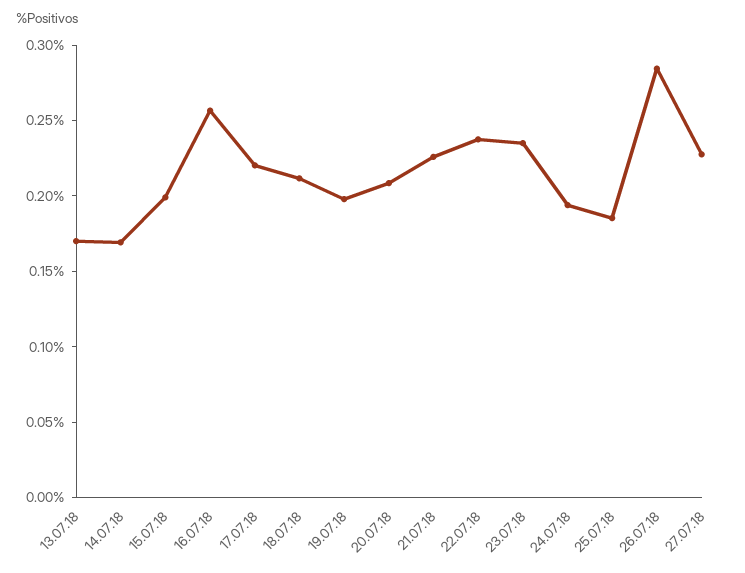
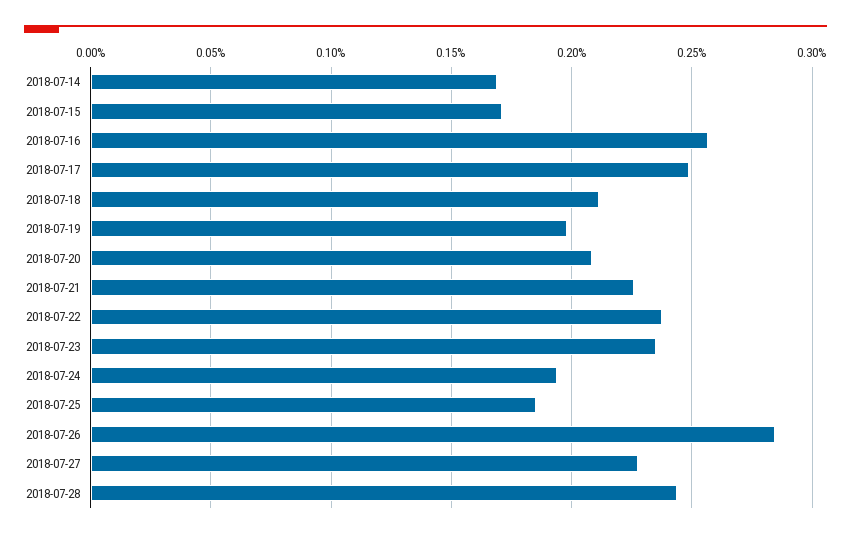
13.07.18: 0.17 -> none
15.07.18: 0.2 -> 0.17
17.07.18: 0.22 -> 0.25
2018-07-28: none -> 0.245

